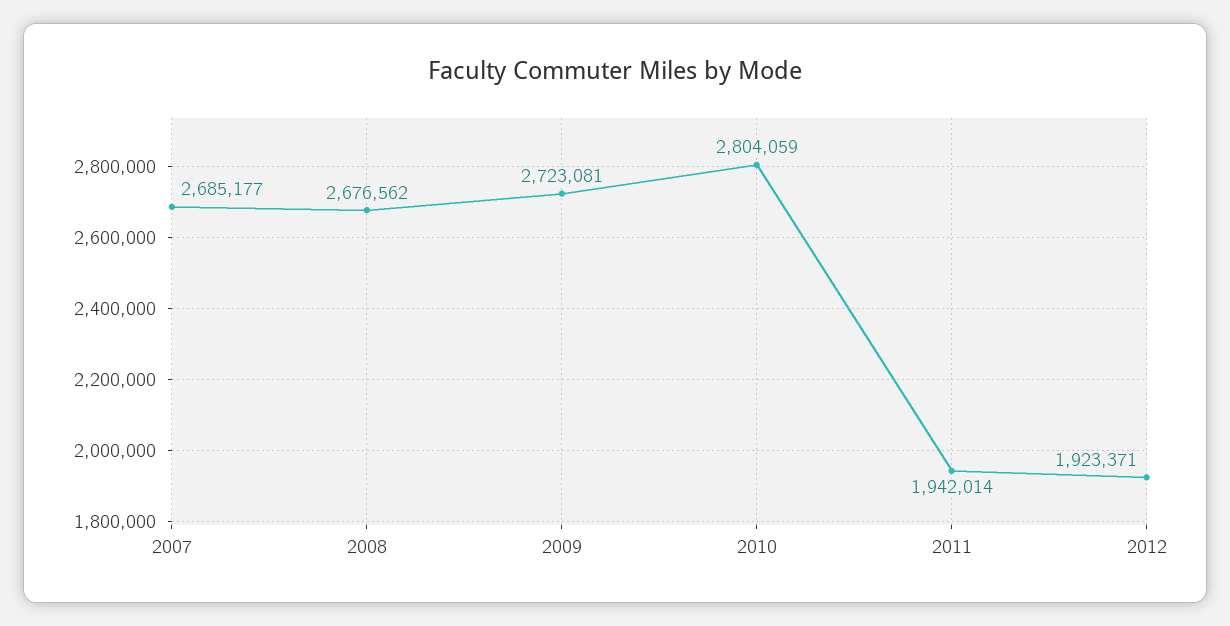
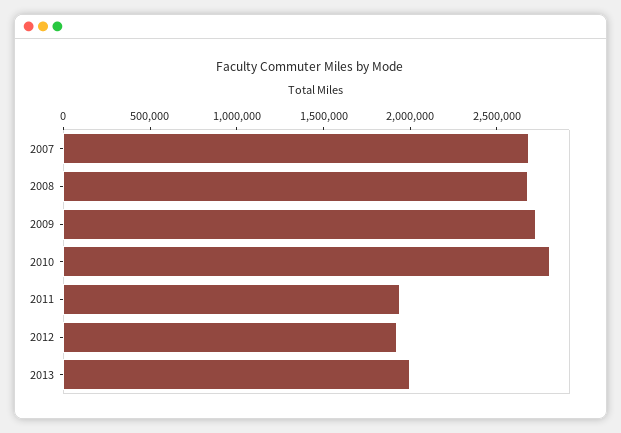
2013: none -> 2000000

